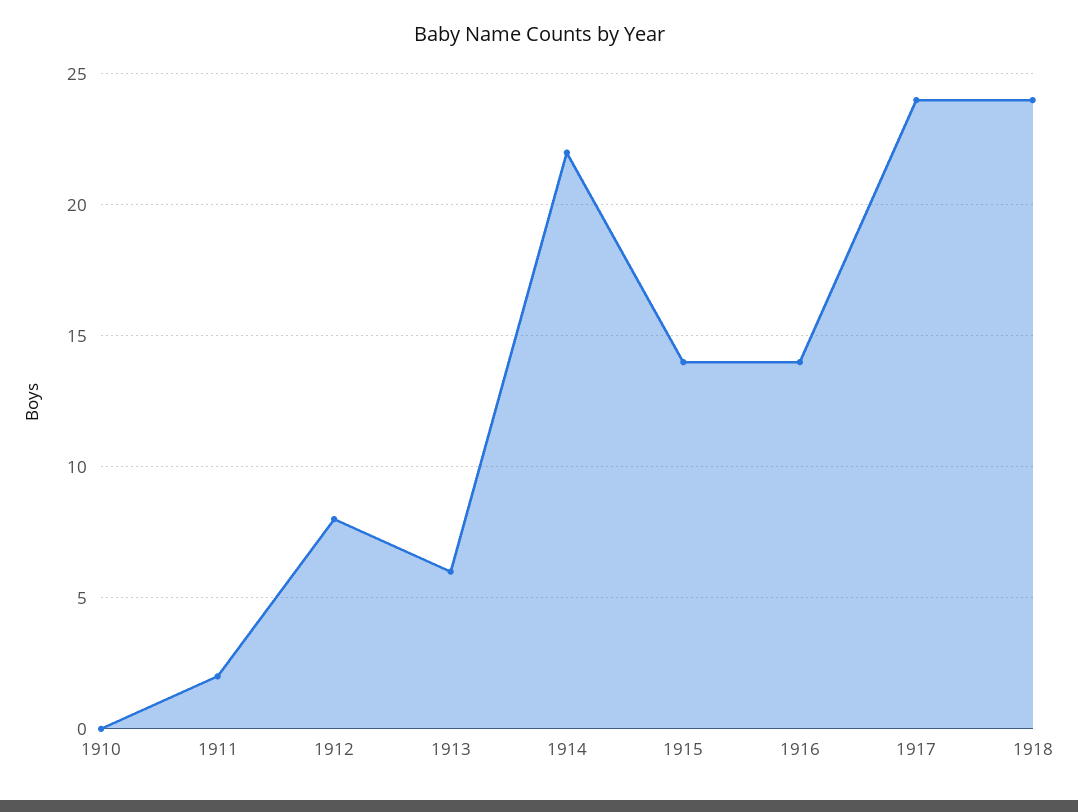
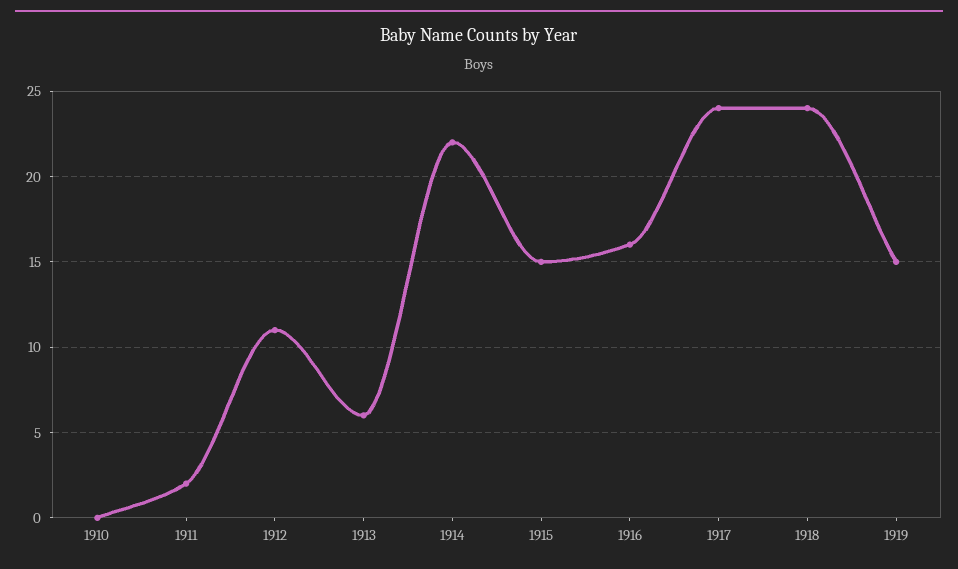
1912: 8 -> 11
1915: 14 -> 15
1916: 14 -> 16
1919: none -> 15

